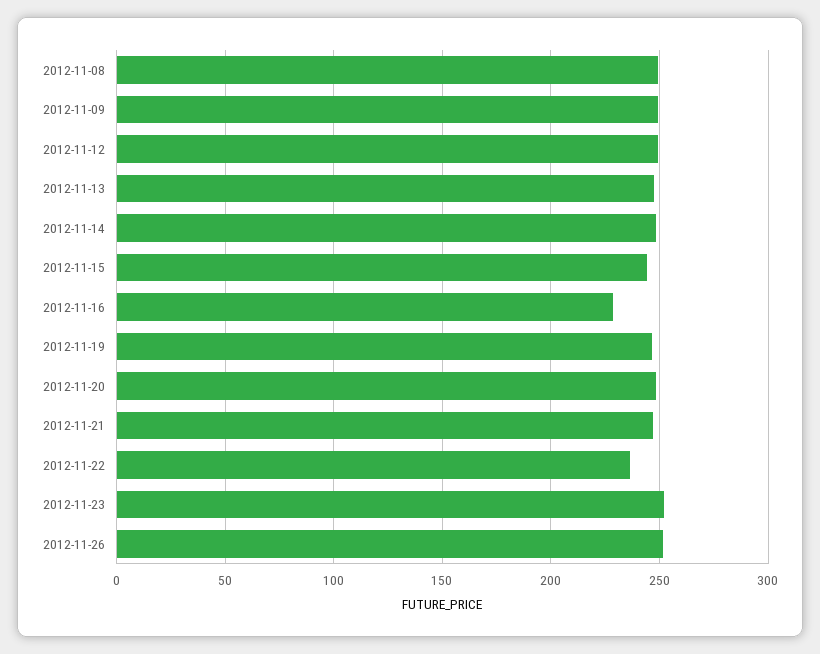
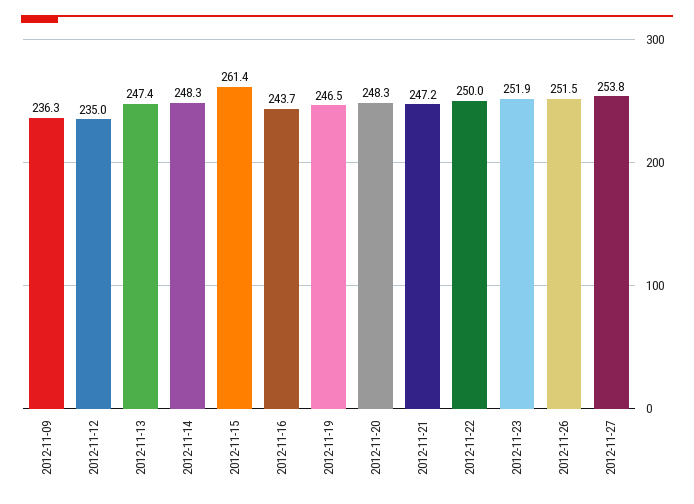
2012-11-08: 250 -> none
2012-11-09: 250 -> 236.3
2012-11-12: 250 -> 235
2012-11-15: 245 -> 261.4
2012-11-16: 230 -> 243.7
2012-11-22: 235 -> 250
2012-11-27: none -> 253.8

